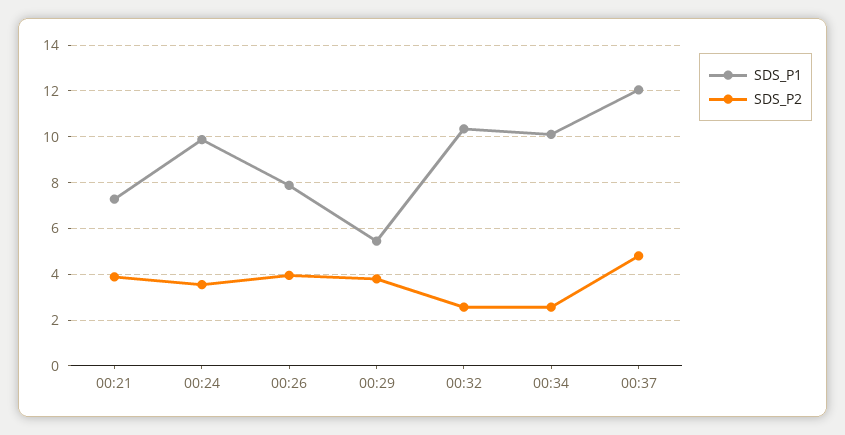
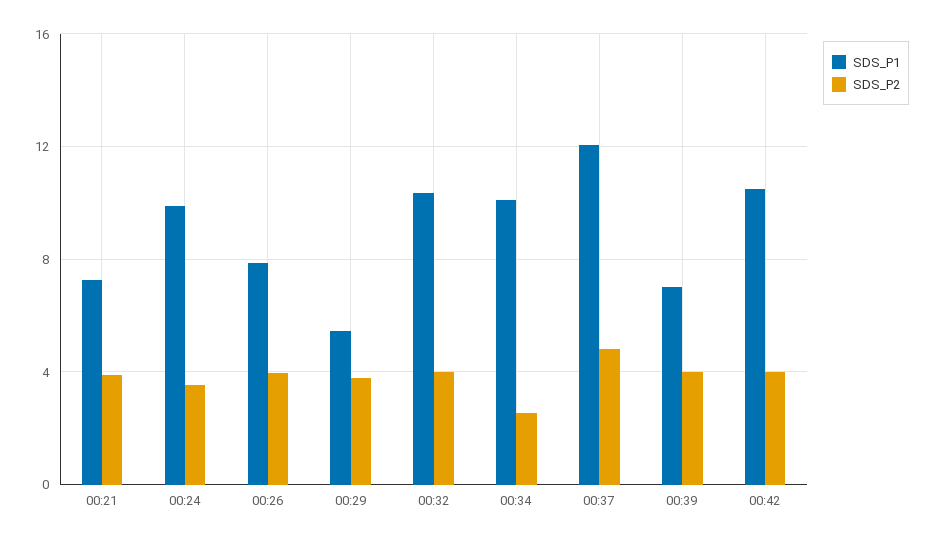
SDS_P2, 00:32: 2.5 -> 4
SDS_P1, 00:39: none -> 7
SDS_P2, 00:39: none -> 4
SDS_P1, 00:42: none -> 10.5
SDS_P2, 00:42: none -> 4

